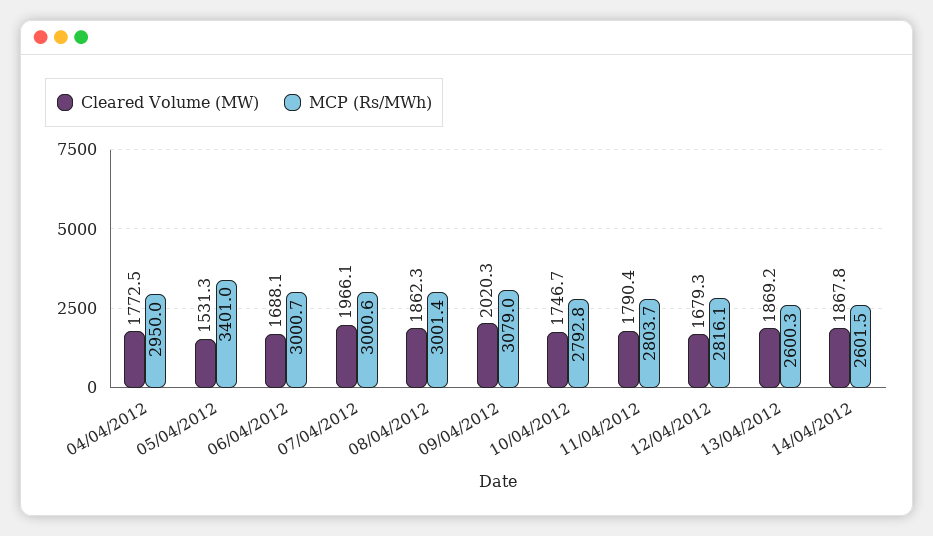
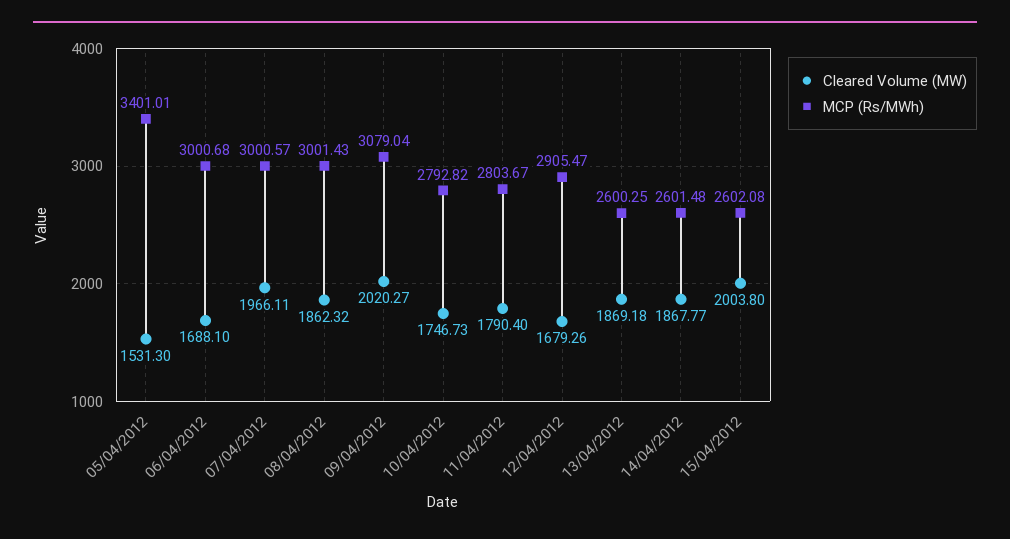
Cleared Volume (MW), 04/04/2012: 1772.5 -> none
MCP (Rs/MWh), 04/04/2012: 2950 -> none
MCP (Rs/MWh), 12/04/2012: 2816.1 -> 2905.47
Cleared Volume (MW), 15/04/2012: none -> 2003.8
MCP (Rs/MWh), 15/04/2012: none -> 2602.08

